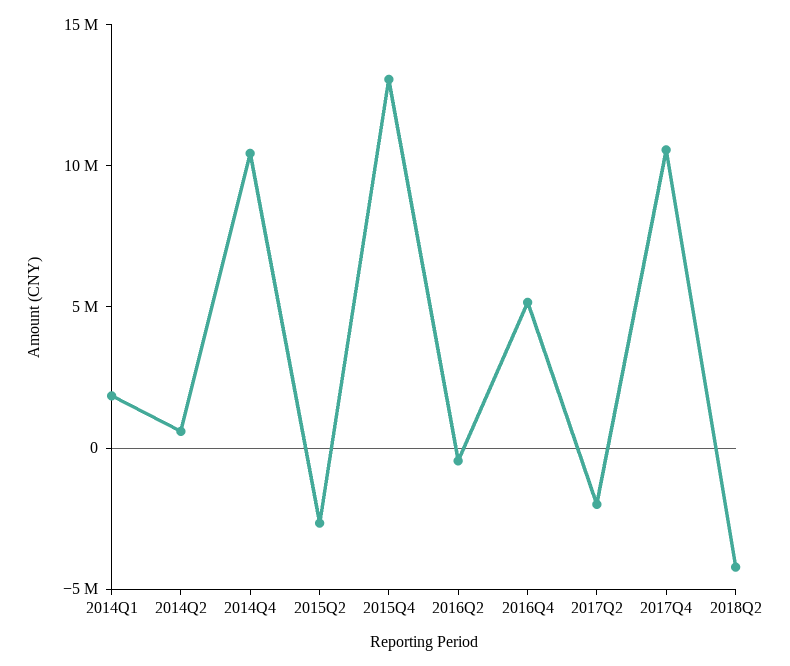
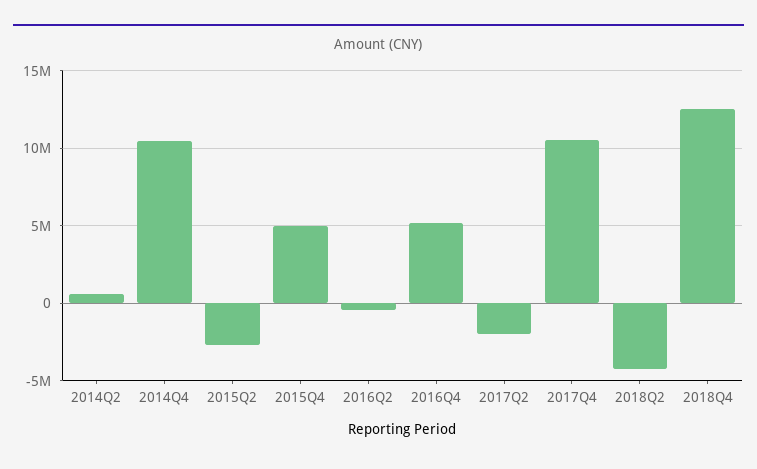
2014Q1: 2000000 -> none
2015Q4: 13000000 -> 5000000
2018Q4: none -> 12500000

